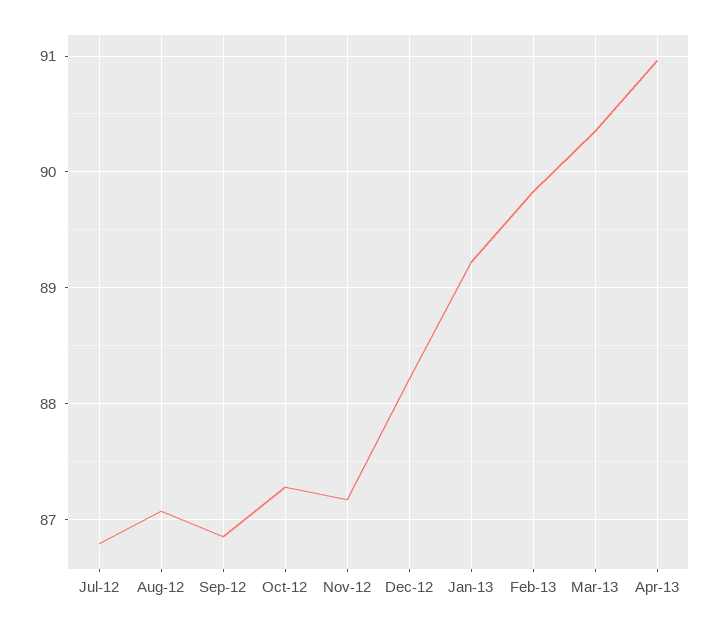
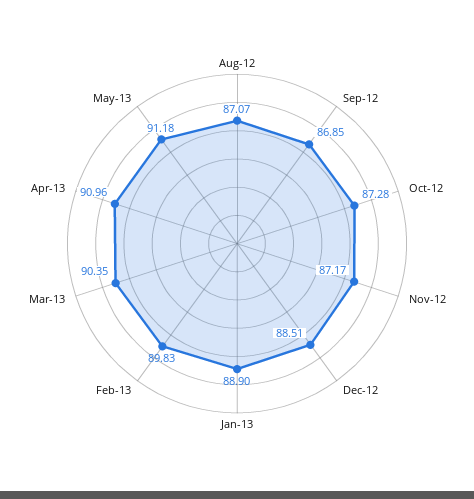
Jul-12: 86.8 -> none
Dec-12: 88.2 -> 88.51
Jan-13: 89.2 -> 88.9
May-13: none -> 91.18

